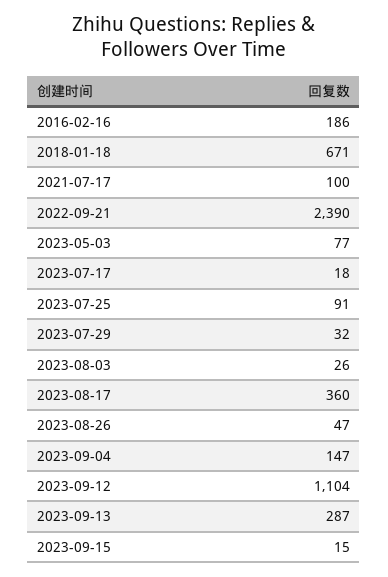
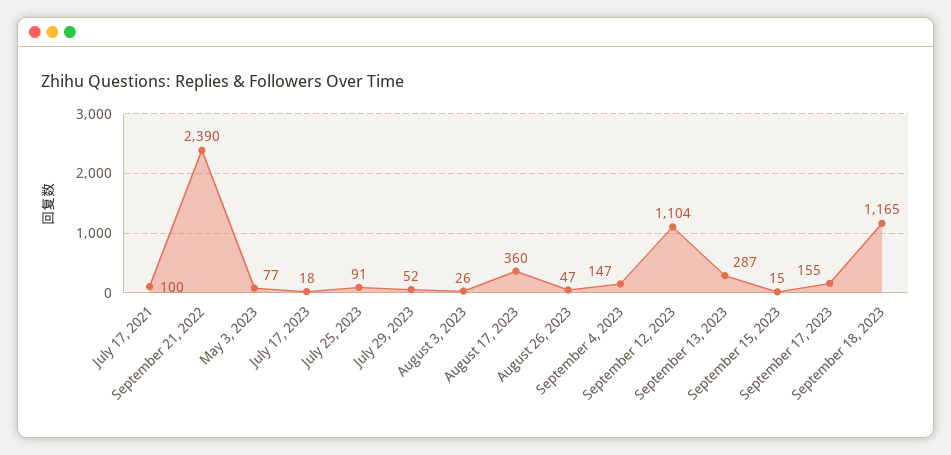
2016-02-16: 186 -> none
2018-01-18: 671 -> none
2023-07-29: 32 -> 52
September 17, 2023: none -> 155
September 18, 2023: none -> 1165

